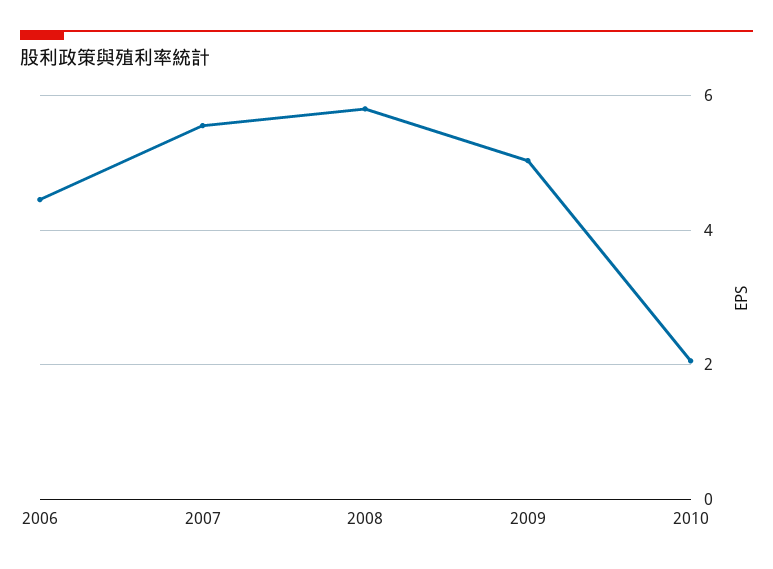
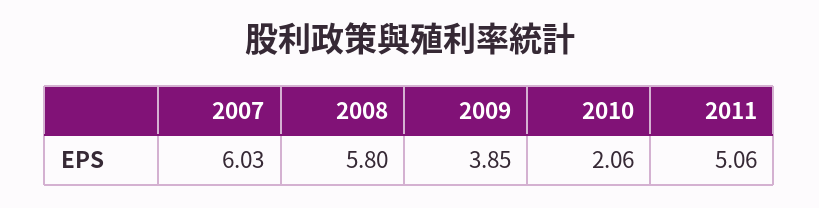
2006: 4.4 -> none
2007: 5.6 -> 6.03
2009: 5 -> 3.85
2011: none -> 5.06

